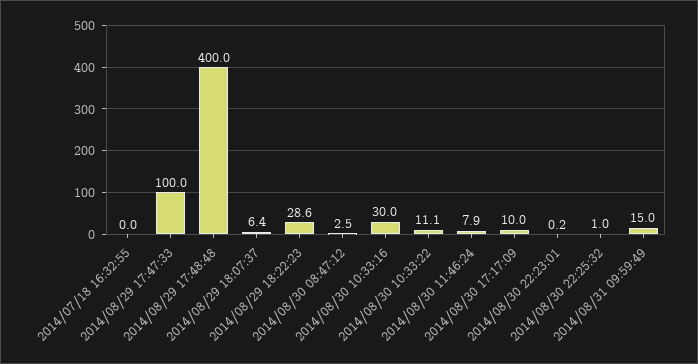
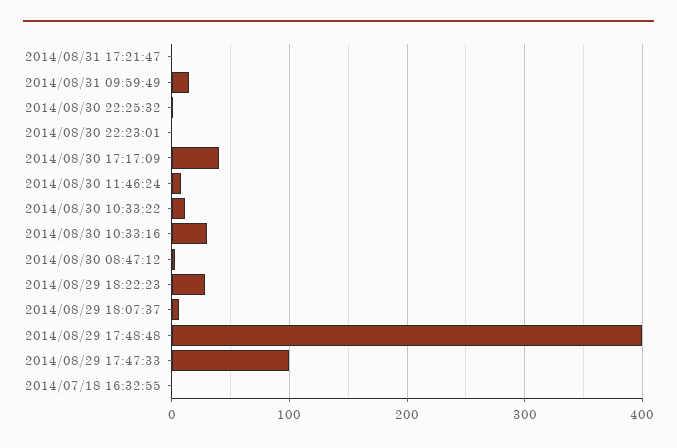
2014/08/30 17:17:09: 10 -> 40
2014/08/31 17:21:47: none -> 0

